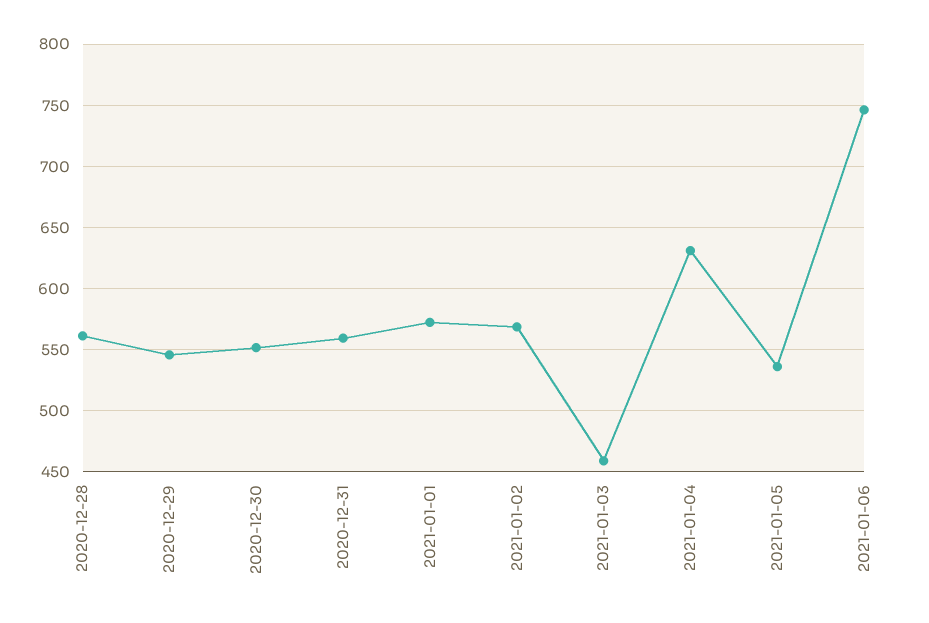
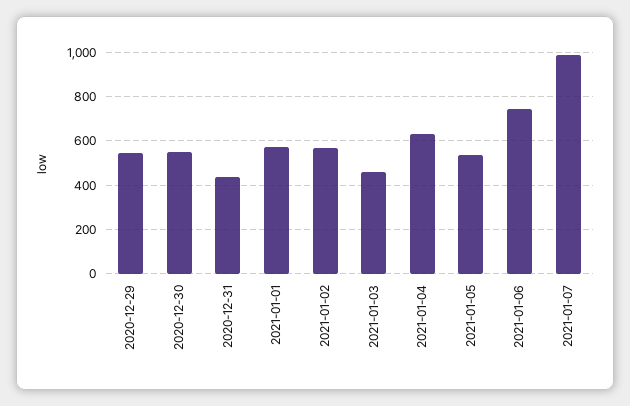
2020-12-28: 560 -> none
2020-12-31: 560 -> 450
2021-01-07: none -> 1000

